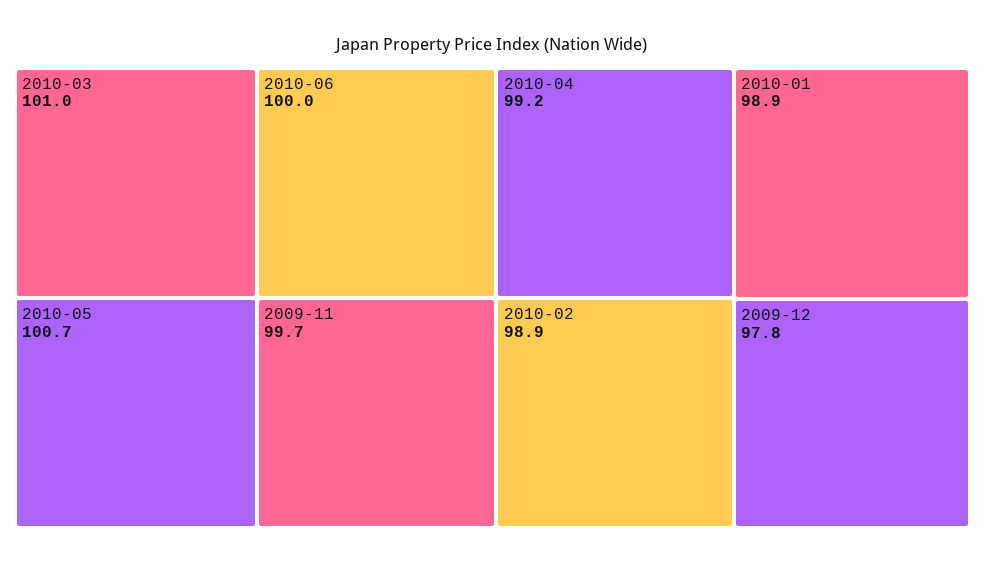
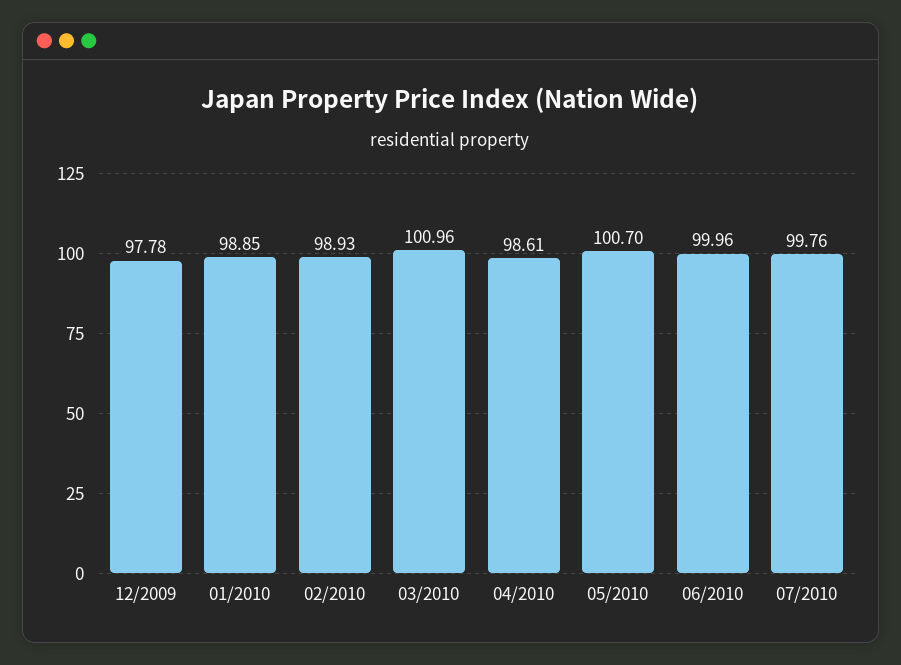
2009-11: 99.7 -> none
2010-04: 99.2 -> 98.61
07/2010: none -> 99.76

